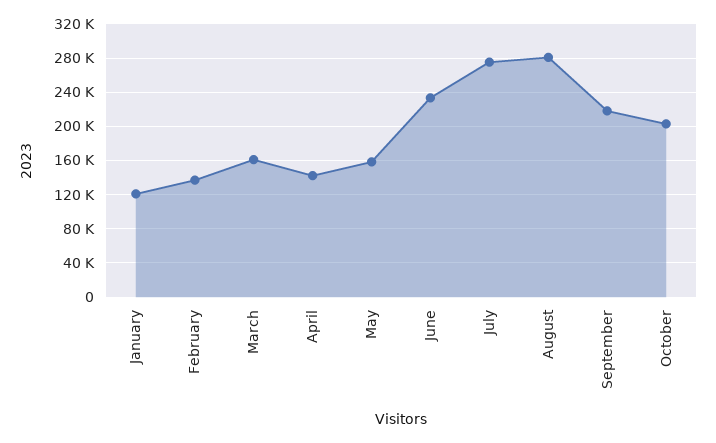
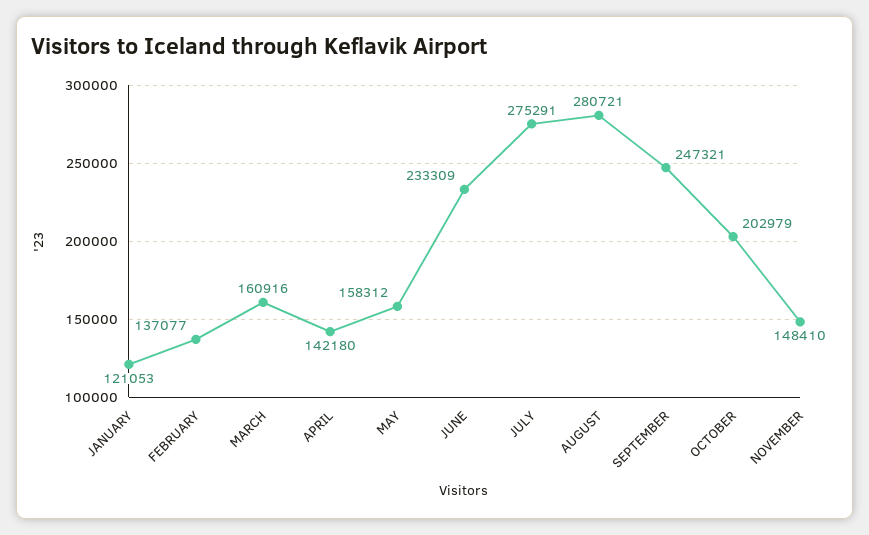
September: 220000 -> 247321
NOVEMBER: none -> 148410

